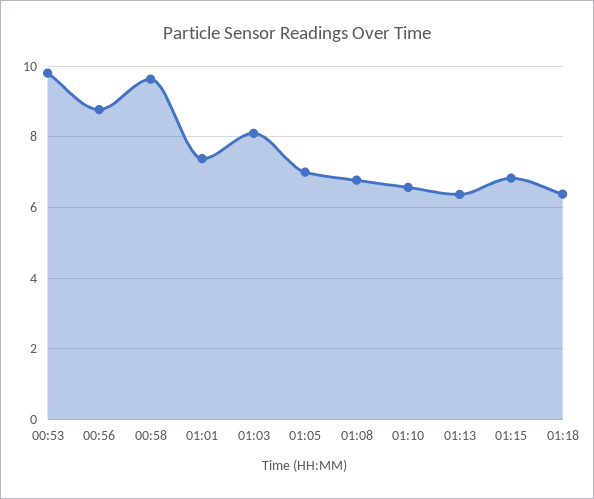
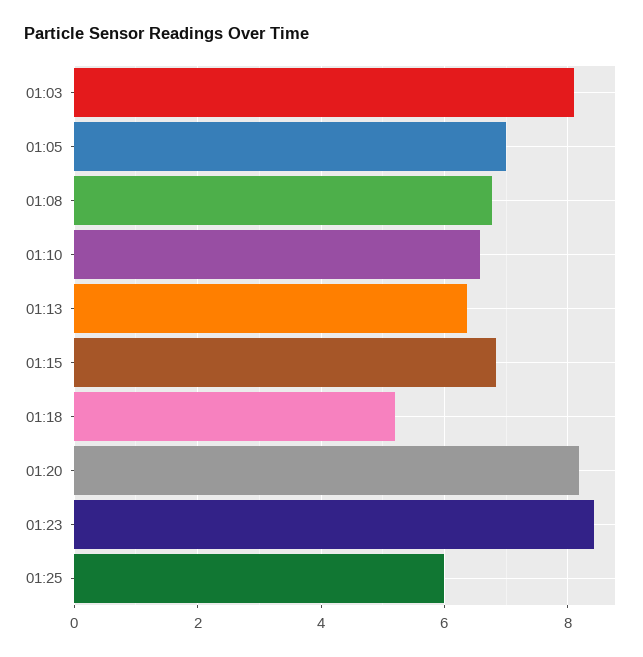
00:53: 9.8 -> none
00:56: 8.8 -> none
00:58: 9.6 -> none
01:01: 7.4 -> none
01:18: 6.4 -> 5.2
01:20: none -> 8.2
01:23: none -> 8.4
01:25: none -> 6

